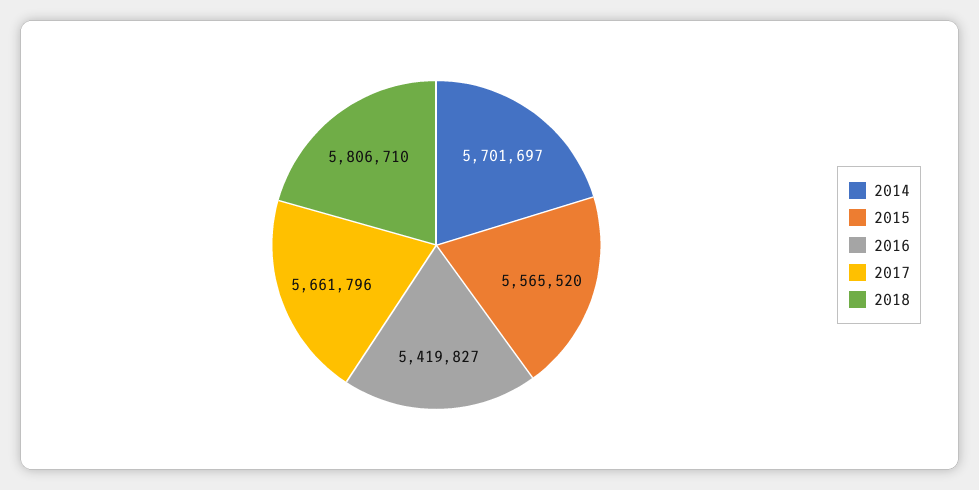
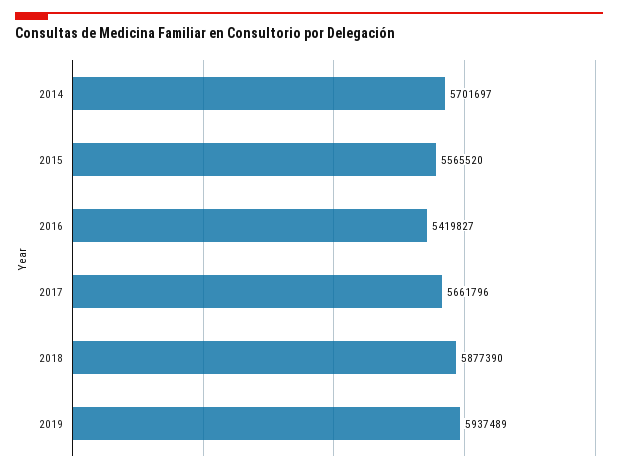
2018: 5806710 -> 5877390
2019: none -> 5937489

